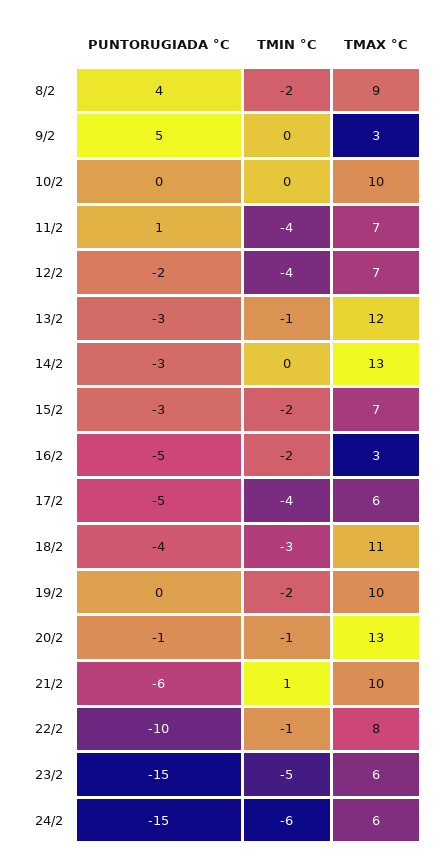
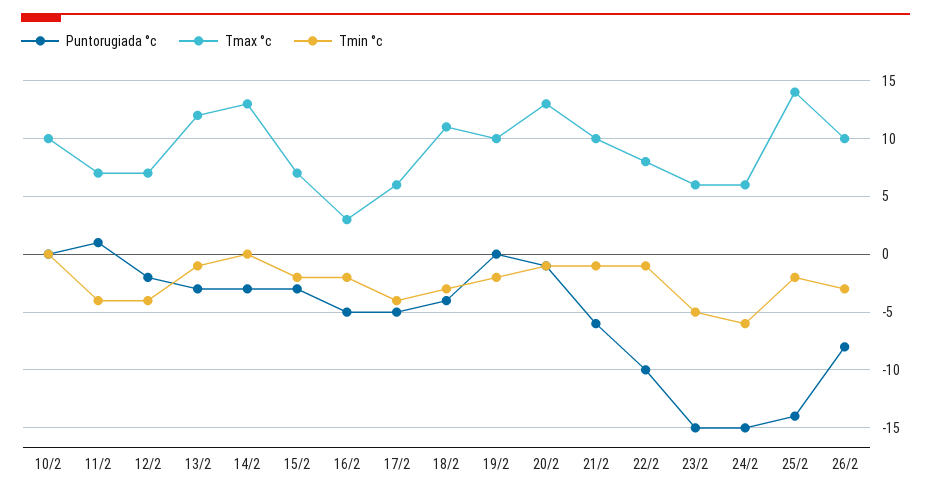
PUNTORUGIADA °C, 8/2: 4 -> none
TMIN °C, 8/2: -2 -> none
TMAX °C, 8/2: 9 -> none
PUNTORUGIADA °C, 9/2: 5 -> none
TMIN °C, 9/2: 0 -> none
TMAX °C, 9/2: 3 -> none
TMIN °C, 21/2: 1 -> -1
PUNTORUGIADA °C, 25/2: none -> -14
TMAX °C, 25/2: none -> 14
TMIN °C, 25/2: none -> -2
PUNTORUGIADA °C, 26/2: none -> -8
TMAX °C, 26/2: none -> 10
TMIN °C, 26/2: none -> -3

